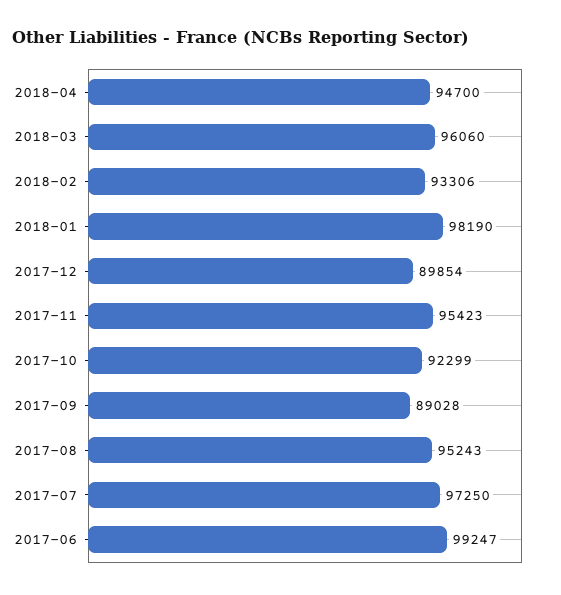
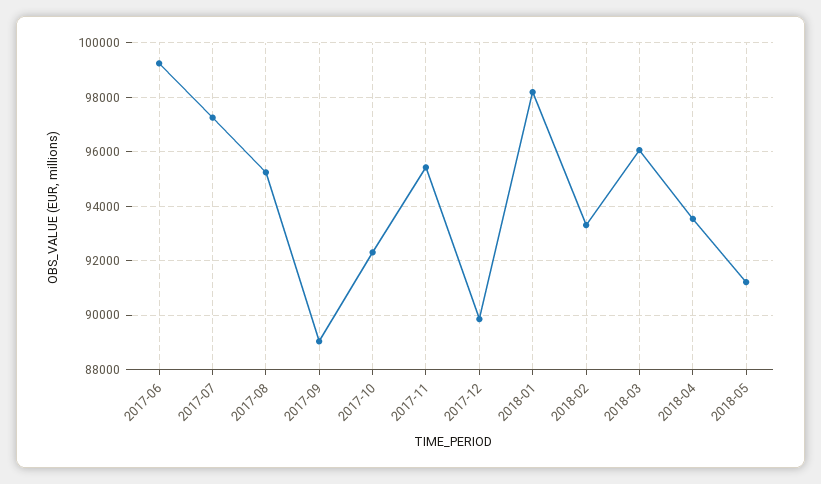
2018-04: 94700 -> 93500
2018-05: none -> 91250

